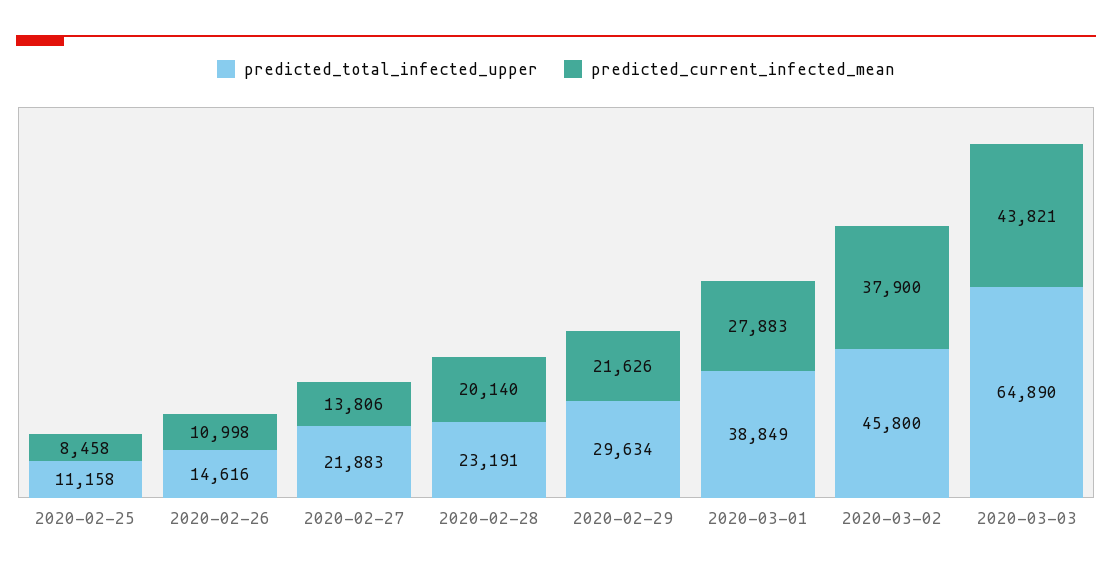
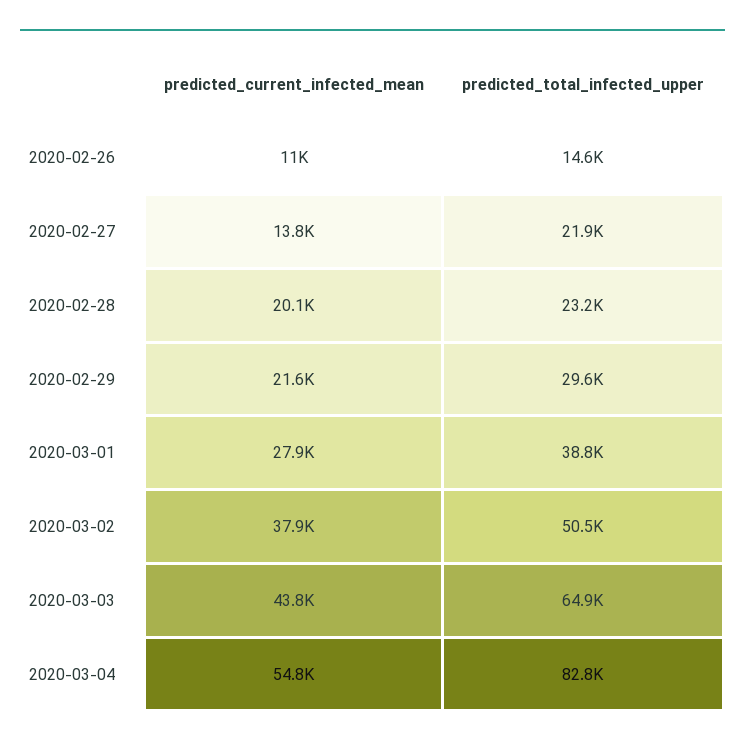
predicted_total_infected_upper, 2020-02-25: 11158 -> none
predicted_current_infected_mean, 2020-02-25: 8458 -> none
predicted_total_infected_upper, 2020-03-02: 45800 -> 50500
predicted_current_infected_mean, 2020-03-04: none -> 54800
predicted_total_infected_upper, 2020-03-04: none -> 82800

